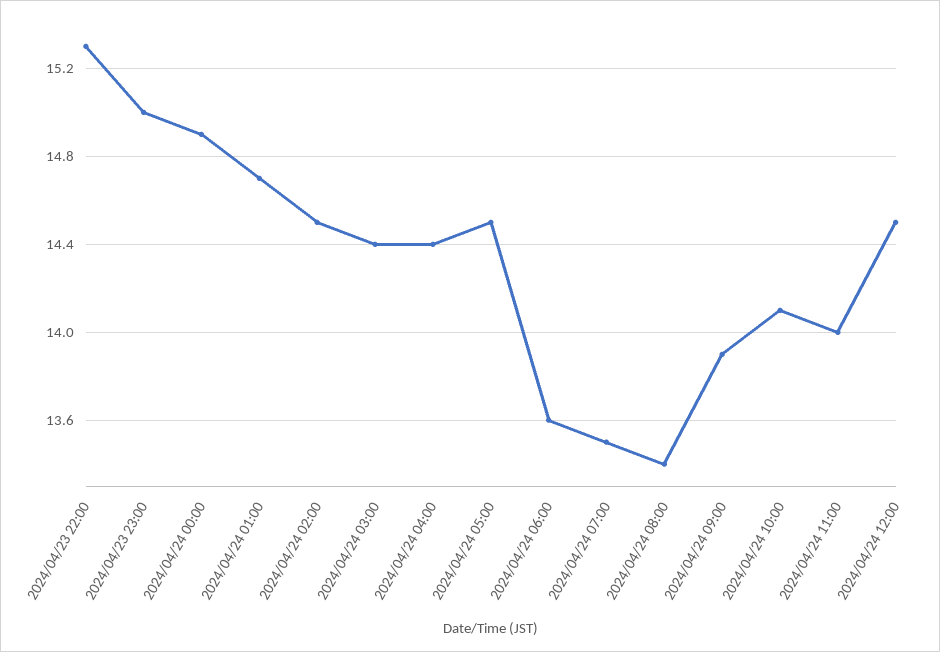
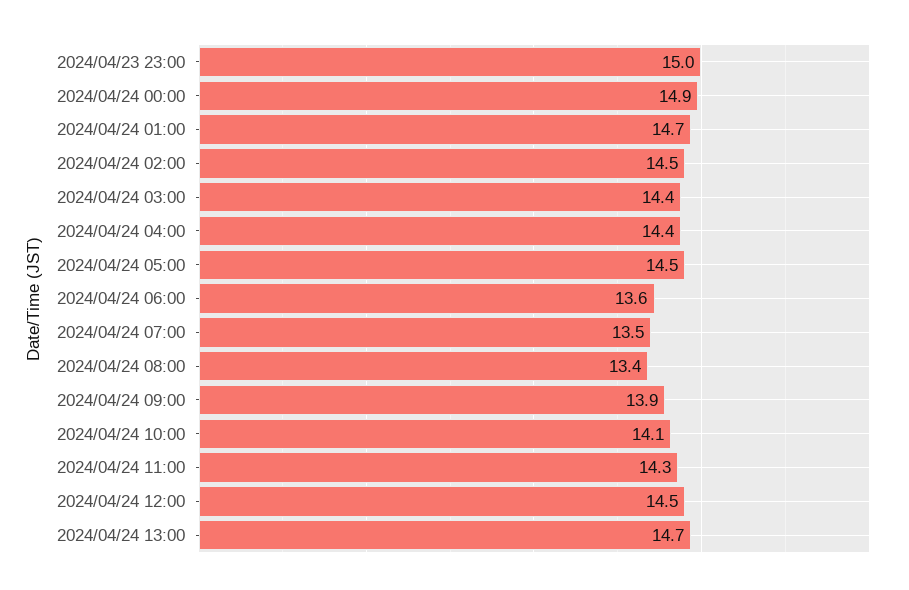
2024/04/23 22:00: 15.3 -> none
2024/04/24 11:00: 14 -> 14.3
2024/04/24 13:00: none -> 14.7

